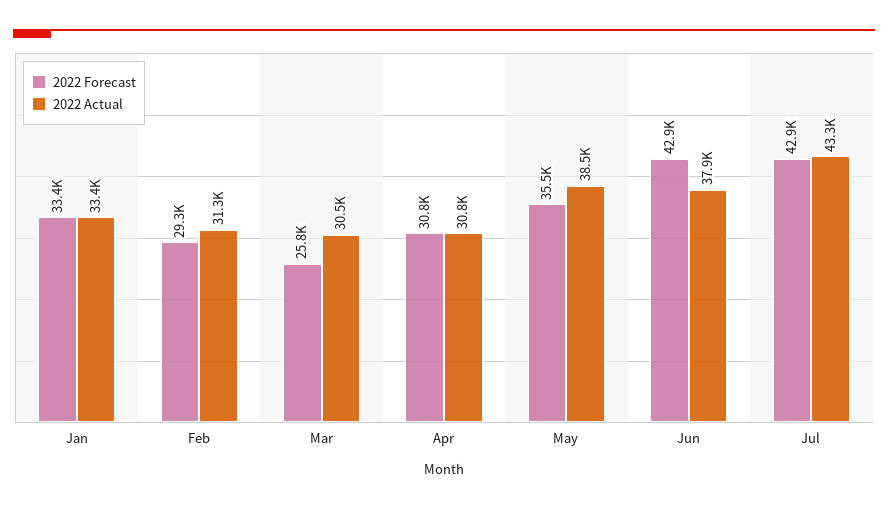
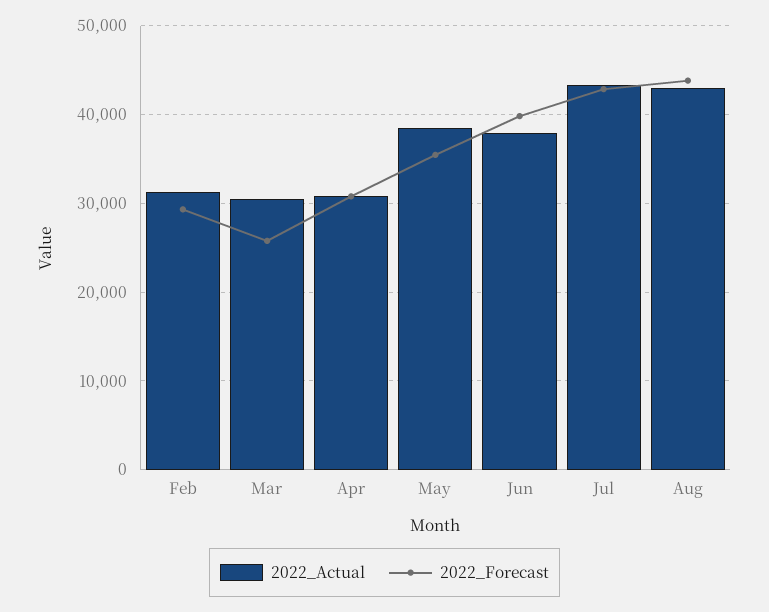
2022 Forecast, Jan: 33400 -> none
2022 Actual, Jan: 33400 -> none
2022 Forecast, Jun: 42900 -> 40000
2022 Actual, Aug: none -> 43000
2022 Forecast, Aug: none -> 44000

